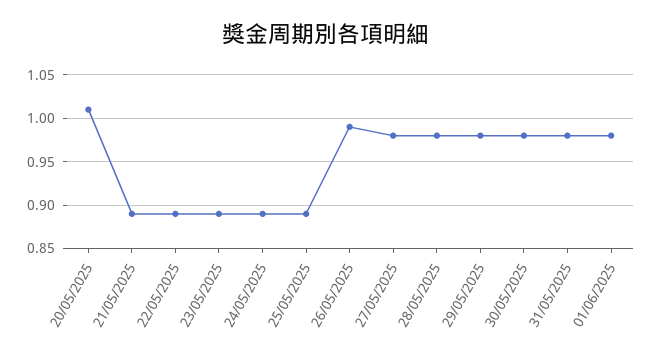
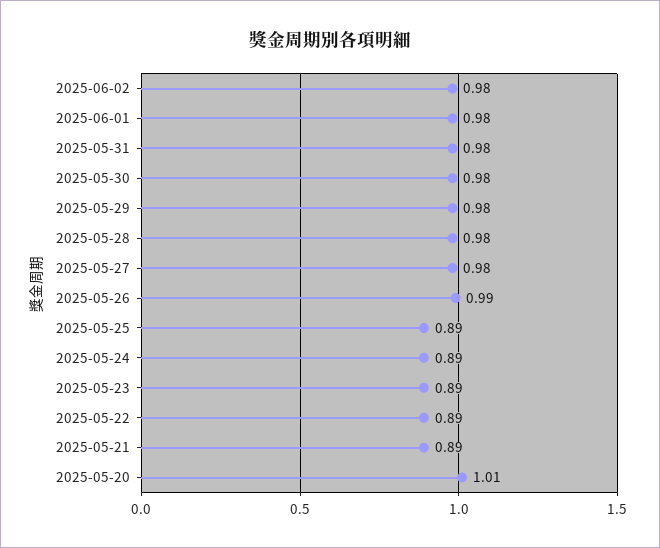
2025-06-02: none -> 0.98

